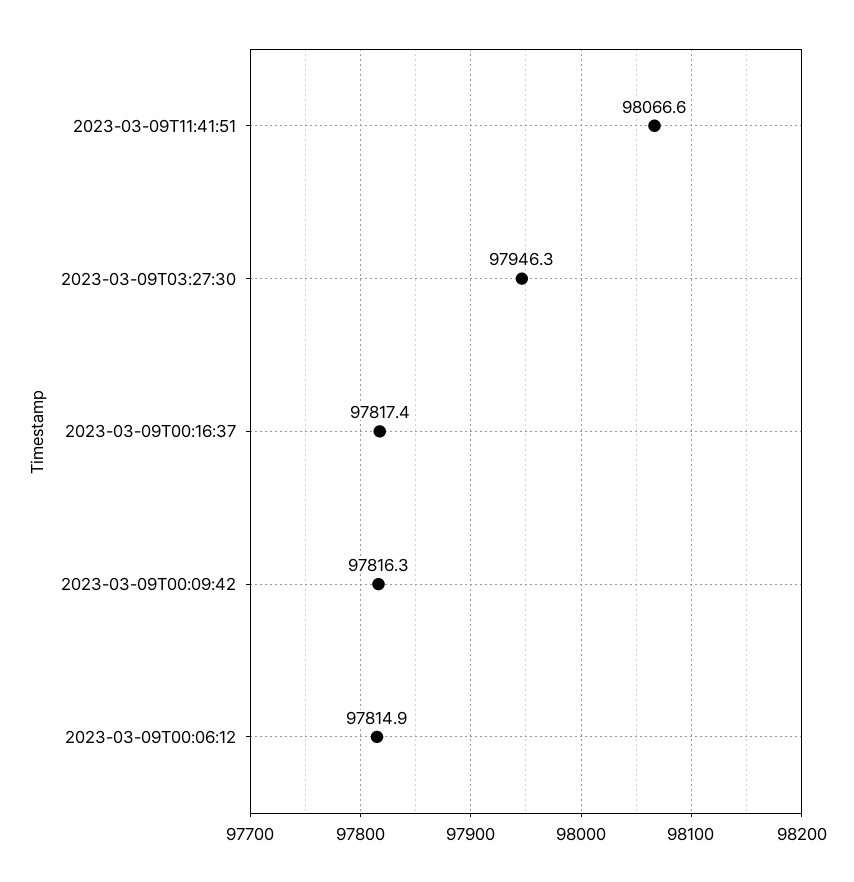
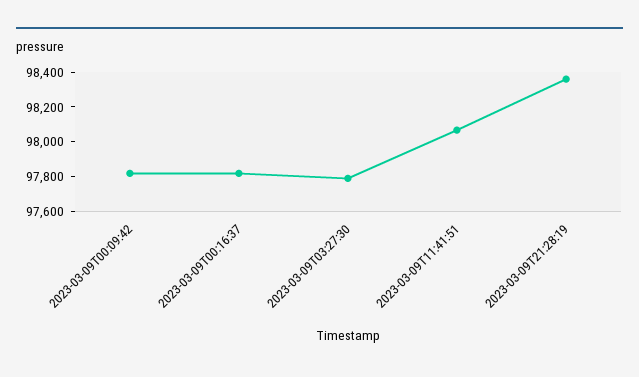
2023-03-09T03:27:30: 97946.3 -> 97800
2023-03-09T00:06:12: 97814.9 -> none
2023-03-09T21:28:19: none -> 98350

